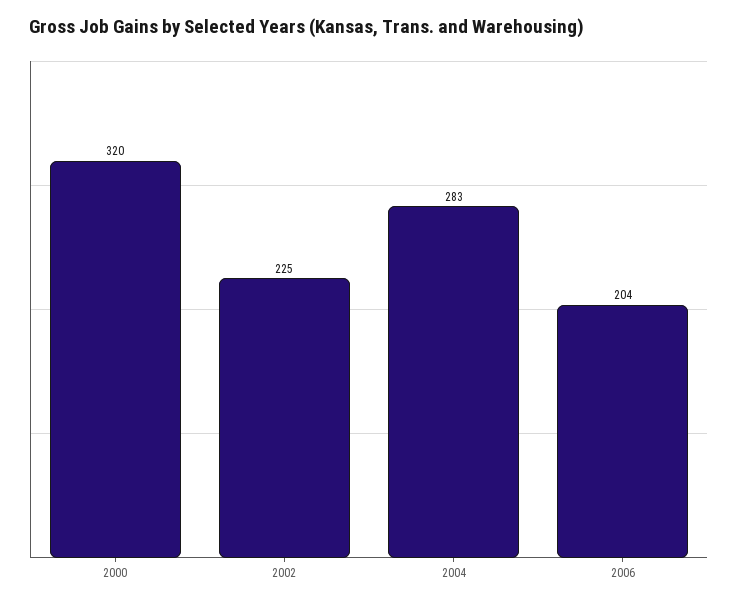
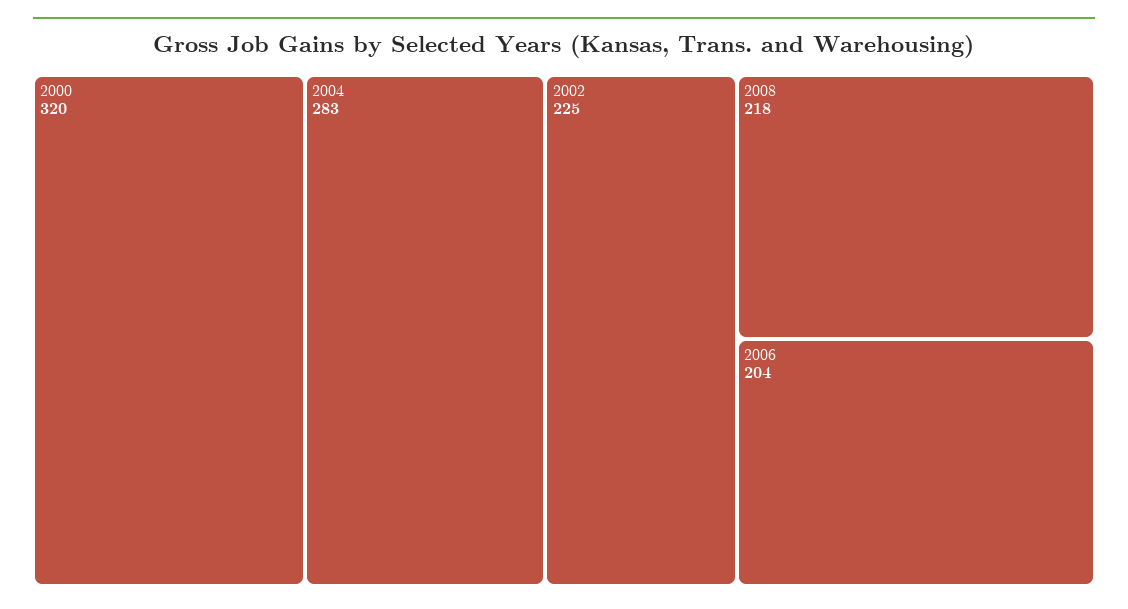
2008: none -> 218

